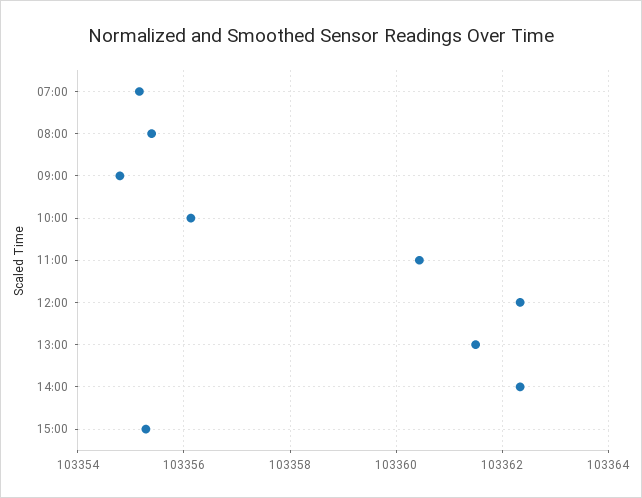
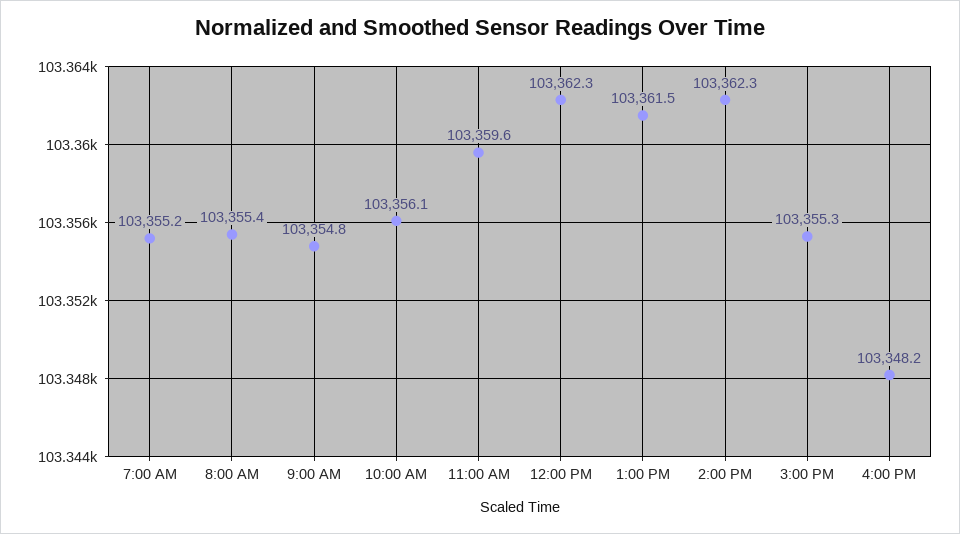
11:00: 103360.4 -> 103359.6
4:00 PM: none -> 103348.2

